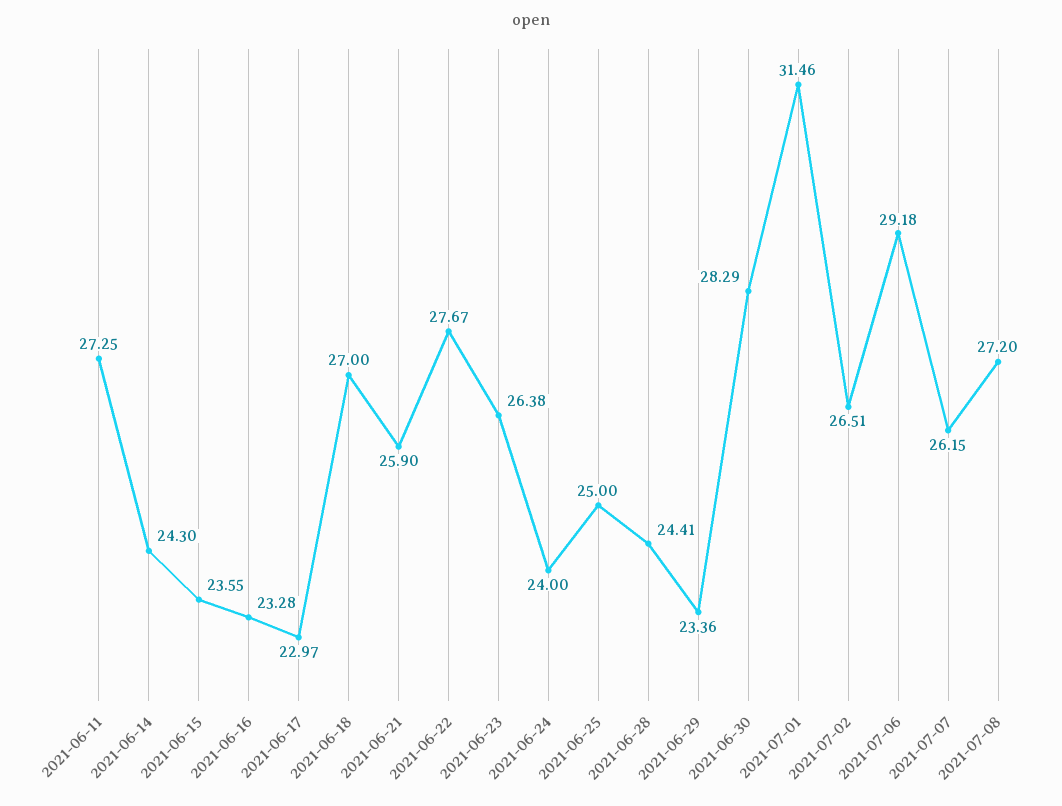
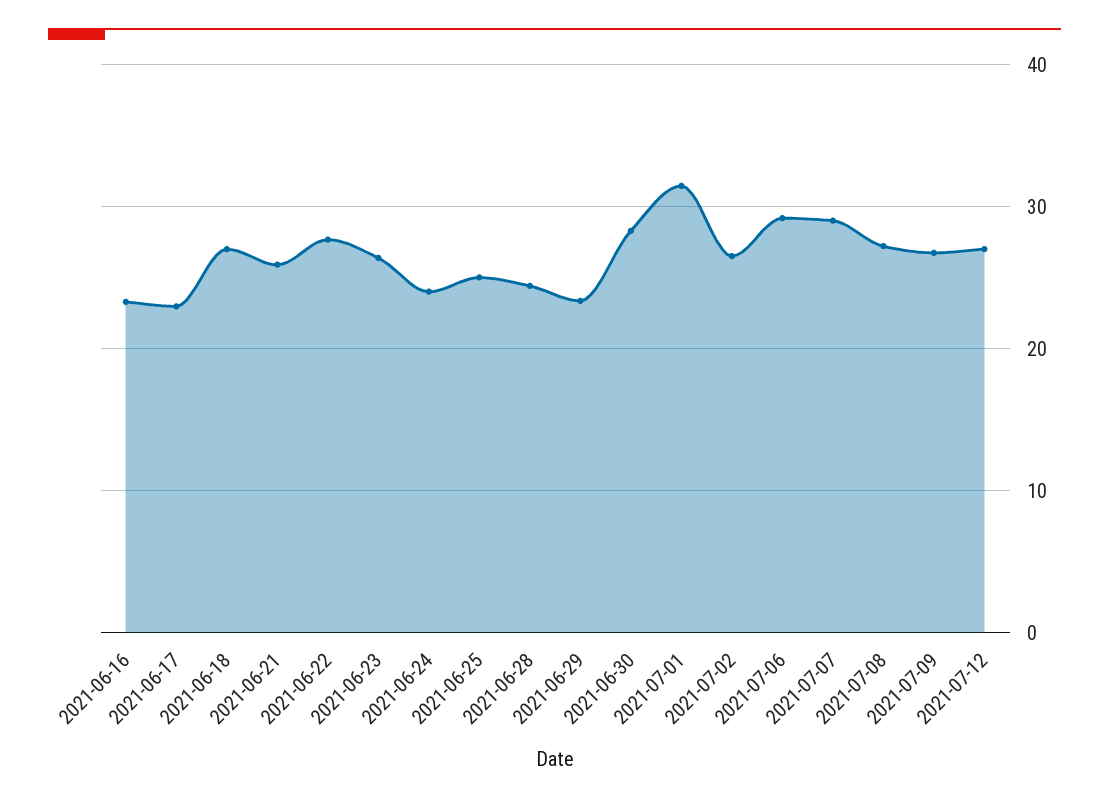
2021-06-11: 27.25 -> none
2021-06-14: 24.3 -> none
2021-06-15: 23.55 -> none
2021-07-07: 26.15 -> 29
2021-07-09: none -> 27
2021-07-12: none -> 27

